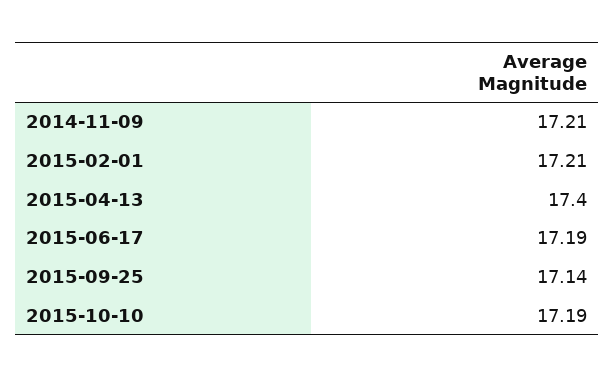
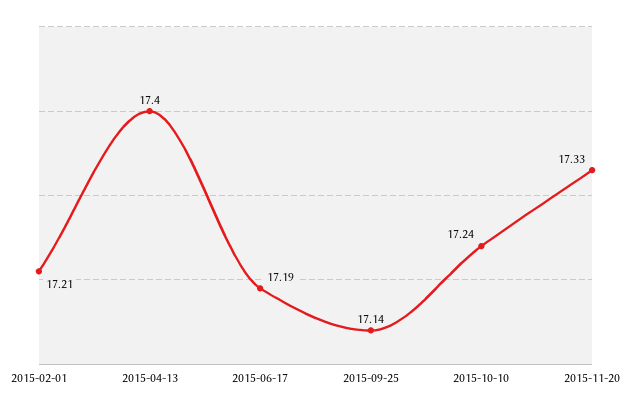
2014-11-09: 17.21 -> none
2015-10-10: 17.19 -> 17.24
2015-11-20: none -> 17.33

